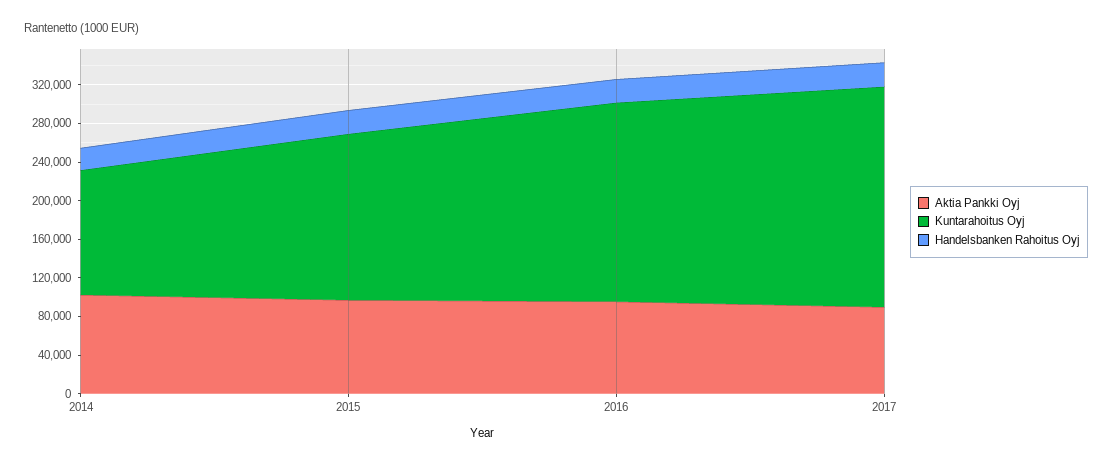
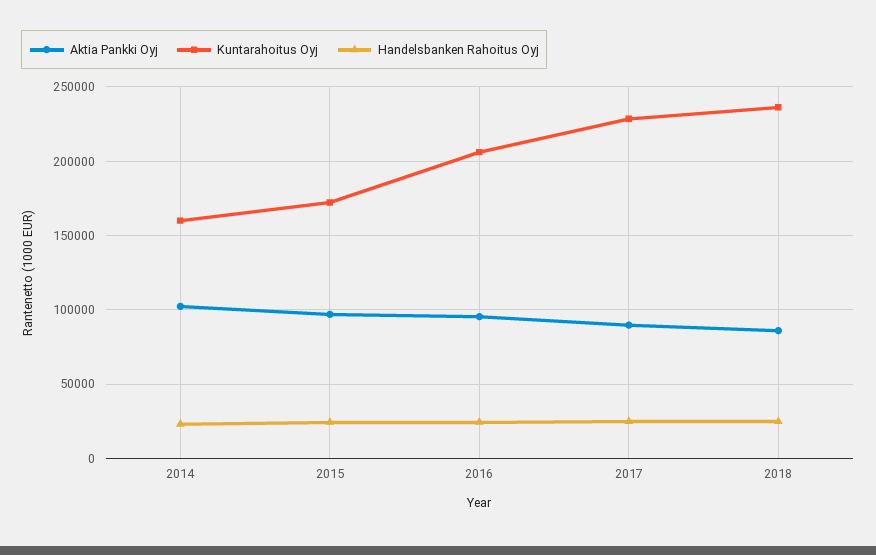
Kuntarahoitus Oyj, 2014: 130000 -> 160000
Aktia Pankki Oyj, 2018: none -> 85000
Kuntarahoitus Oyj, 2018: none -> 235000
Handelsbanken Rahoitus Oyj, 2018: none -> 25000

